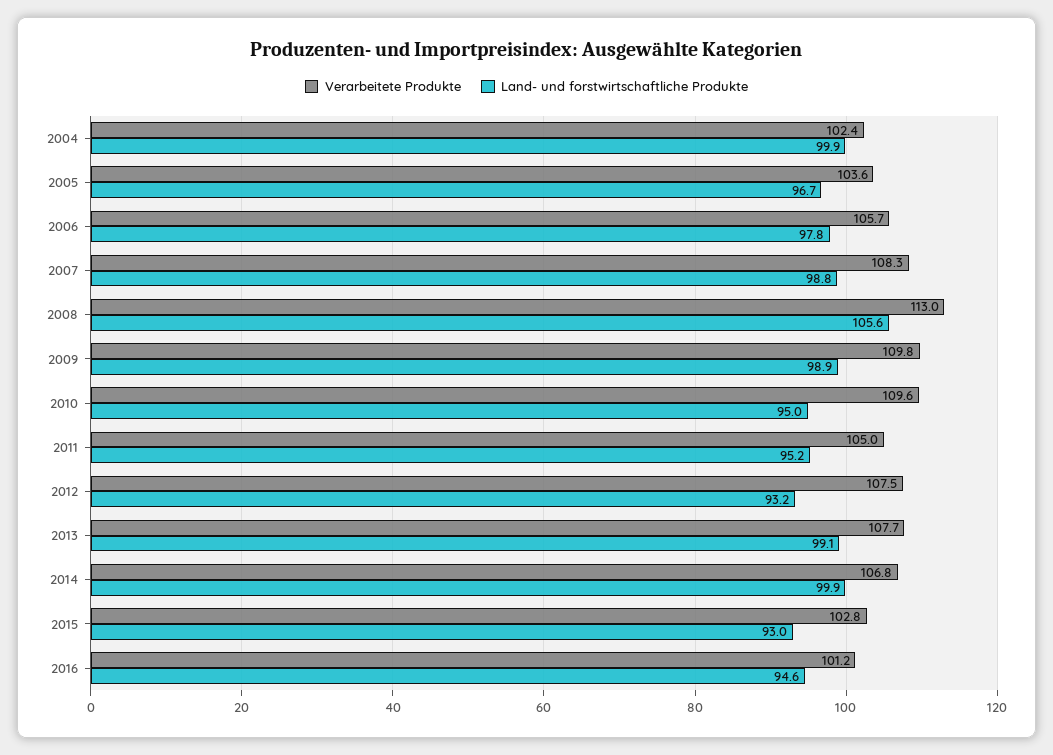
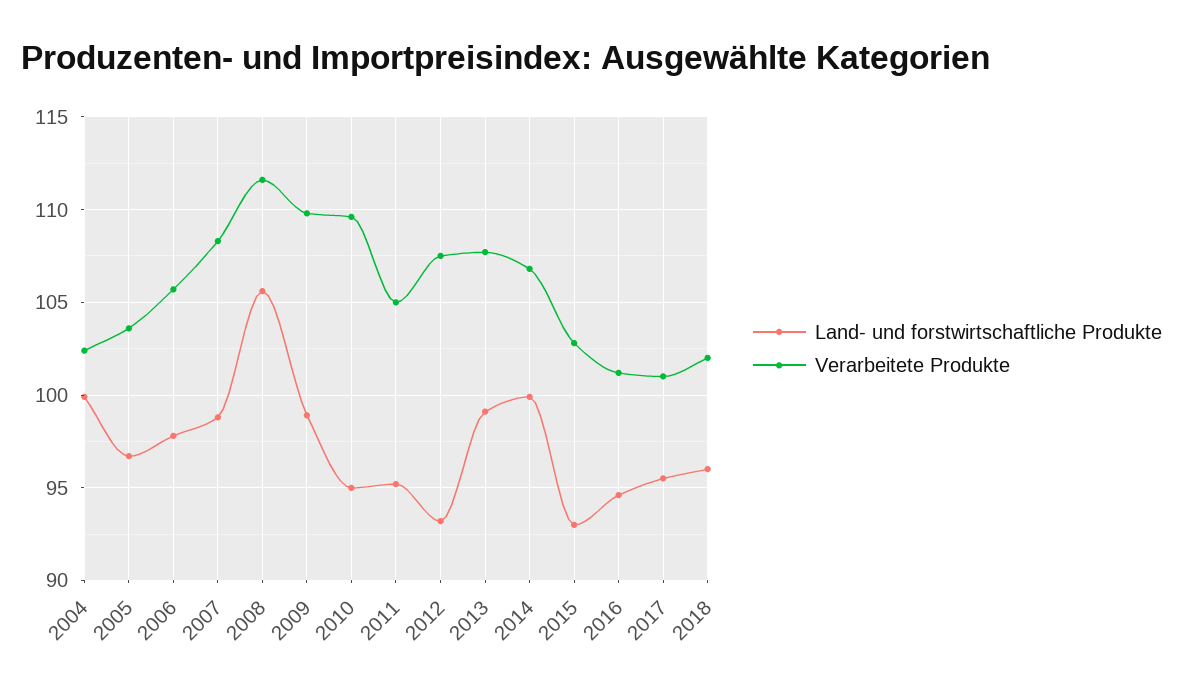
Verarbeitete Produkte, 2008: 113 -> 111.5
Land- und forstwirtschaftliche Produkte, 2017: none -> 95.5
Verarbeitete Produkte, 2017: none -> 101
Land- und forstwirtschaftliche Produkte, 2018: none -> 96
Verarbeitete Produkte, 2018: none -> 102

